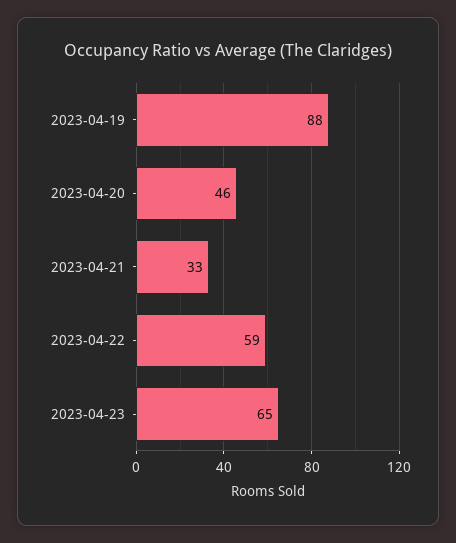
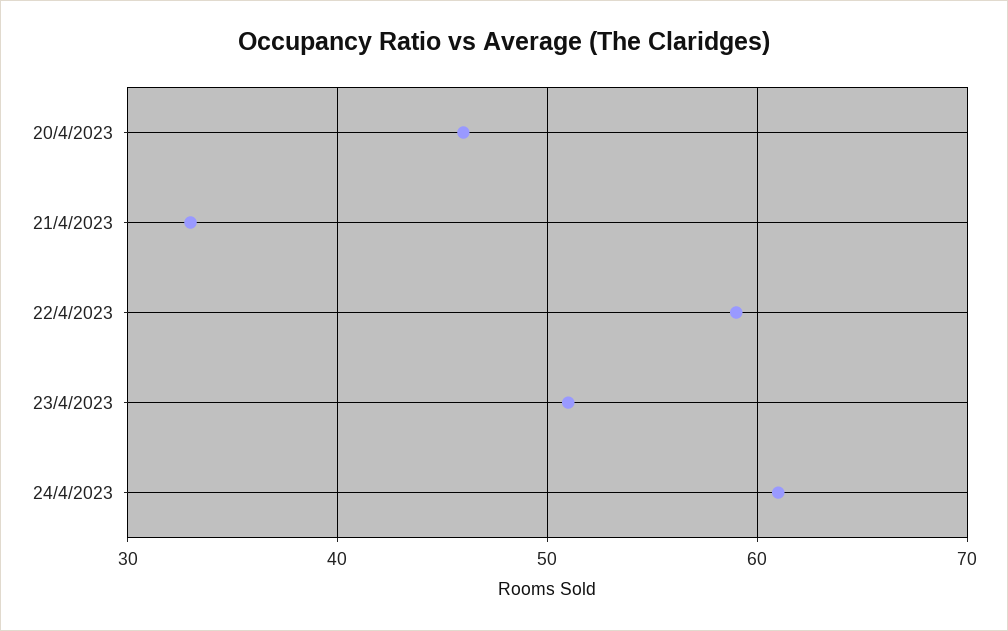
2023-04-19: 88 -> none
2023-04-23: 65 -> 51
24/4/2023: none -> 61

